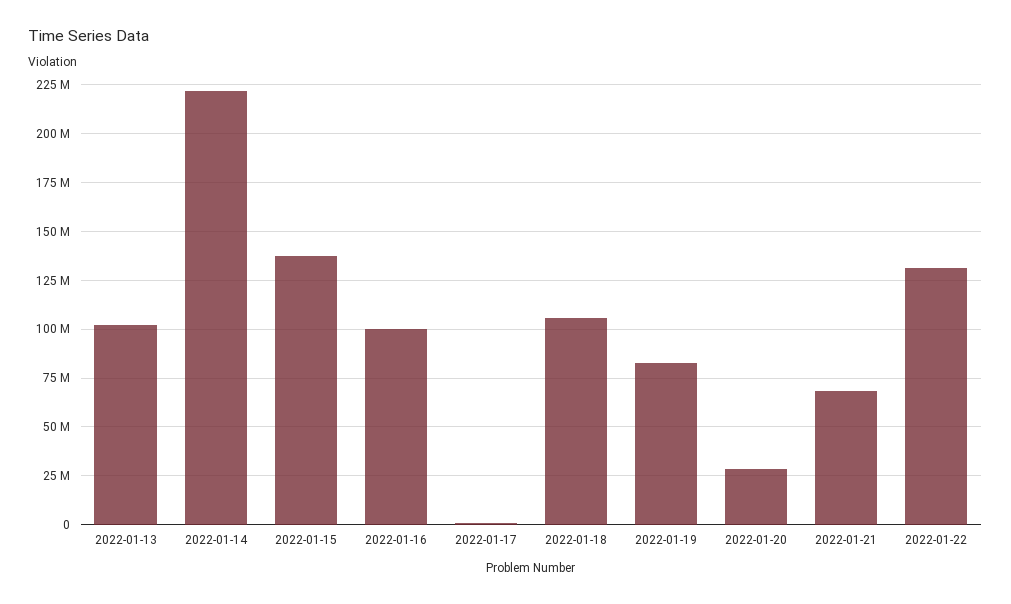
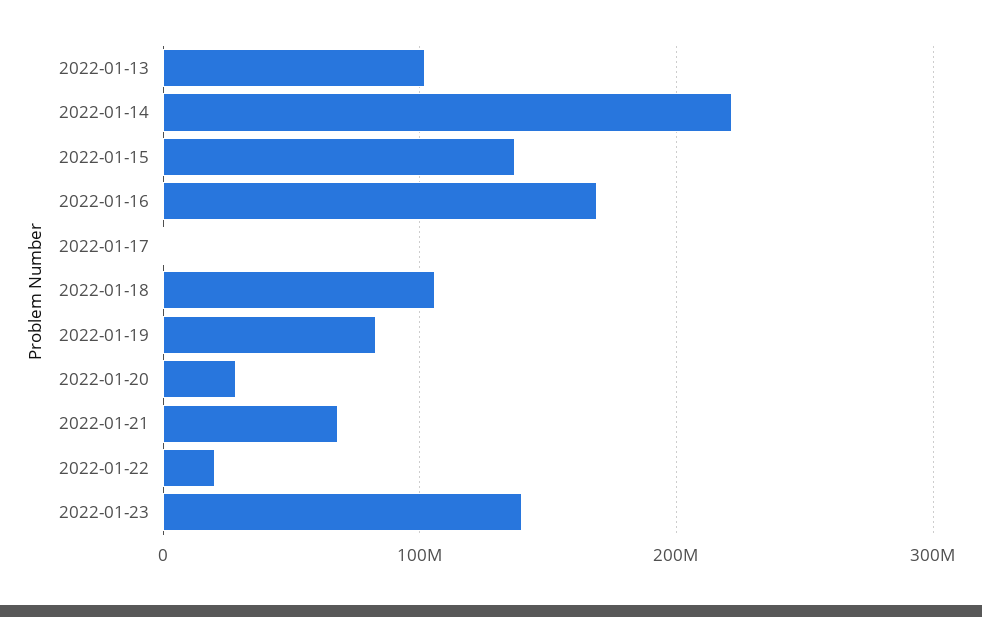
2022-01-16: 100000000 -> 170000000
2022-01-22: 130000000 -> 20000000
2022-01-23: none -> 140000000

